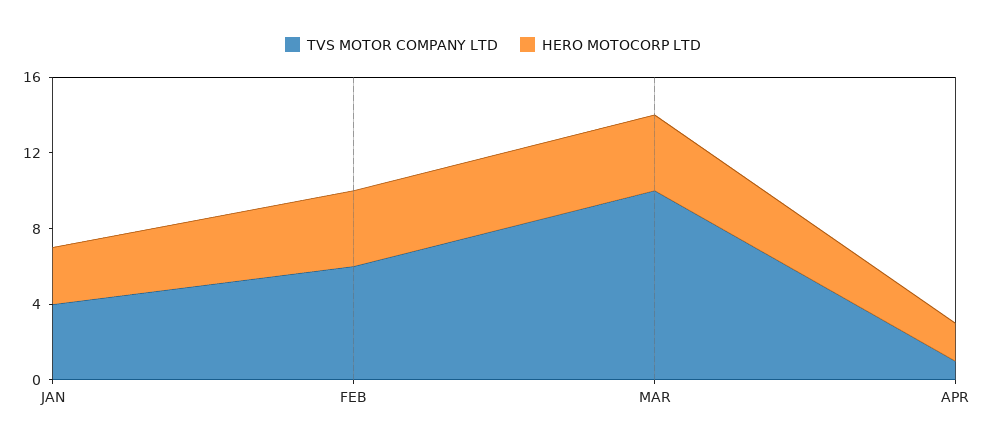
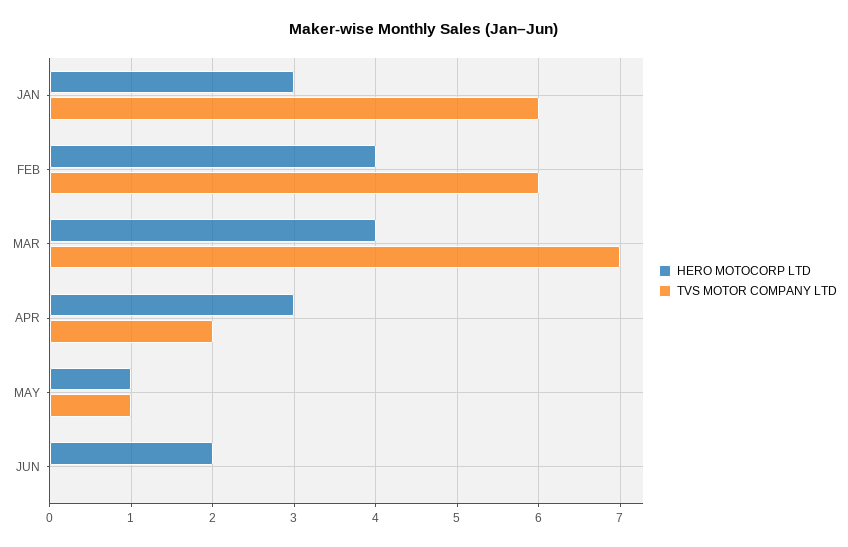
TVS MOTOR COMPANY LTD, JAN: 4 -> 6
TVS MOTOR COMPANY LTD, MAR: 10 -> 7
TVS MOTOR COMPANY LTD, APR: 1 -> 2
HERO MOTOCORP LTD, APR: 2 -> 3
HERO MOTOCORP LTD, MAY: none -> 1
TVS MOTOR COMPANY LTD, MAY: none -> 1
HERO MOTOCORP LTD, JUN: none -> 2
TVS MOTOR COMPANY LTD, JUN: none -> 0

